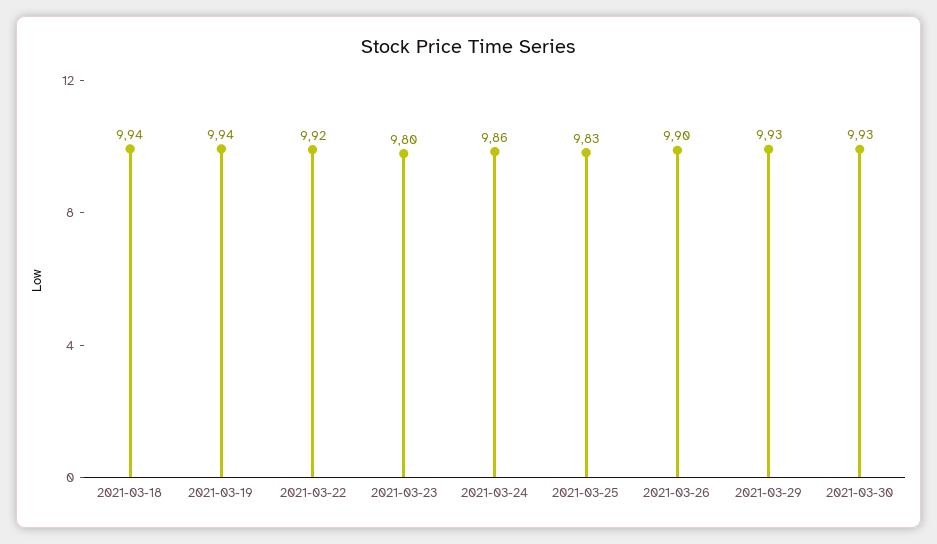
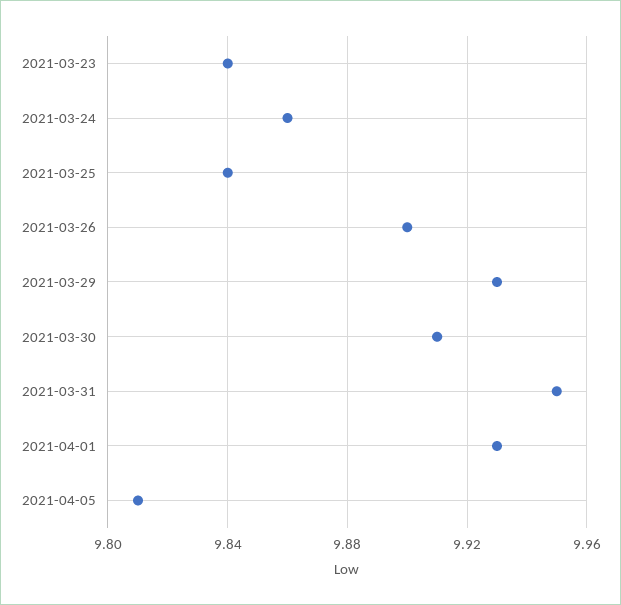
2021-03-18: 9.94 -> none
2021-03-19: 9.94 -> none
2021-03-22: 9.92 -> none
2021-03-23: 9.8 -> 9.84
2021-03-25: 9.83 -> 9.84
2021-03-30: 9.93 -> 9.91
2021-03-31: none -> 9.95
2021-04-01: none -> 9.93
2021-04-05: none -> 9.81

